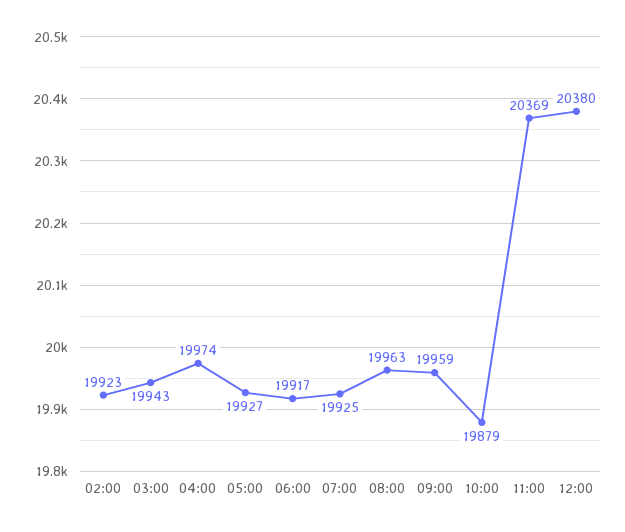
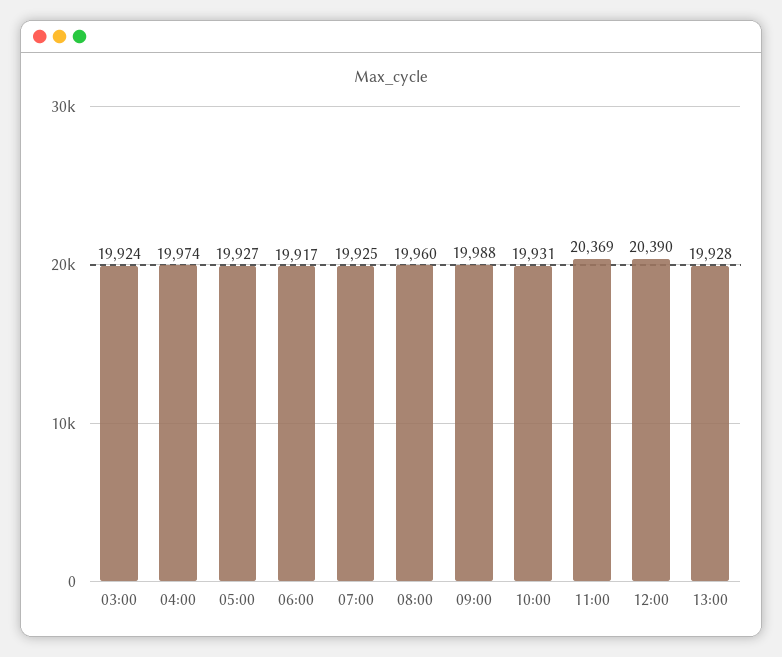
02:00: 19923 -> none
03:00: 19943 -> 19924
08:00: 19963 -> 19960
09:00: 19959 -> 19988
10:00: 19879 -> 19931
12:00: 20380 -> 20390
13:00: none -> 19928

